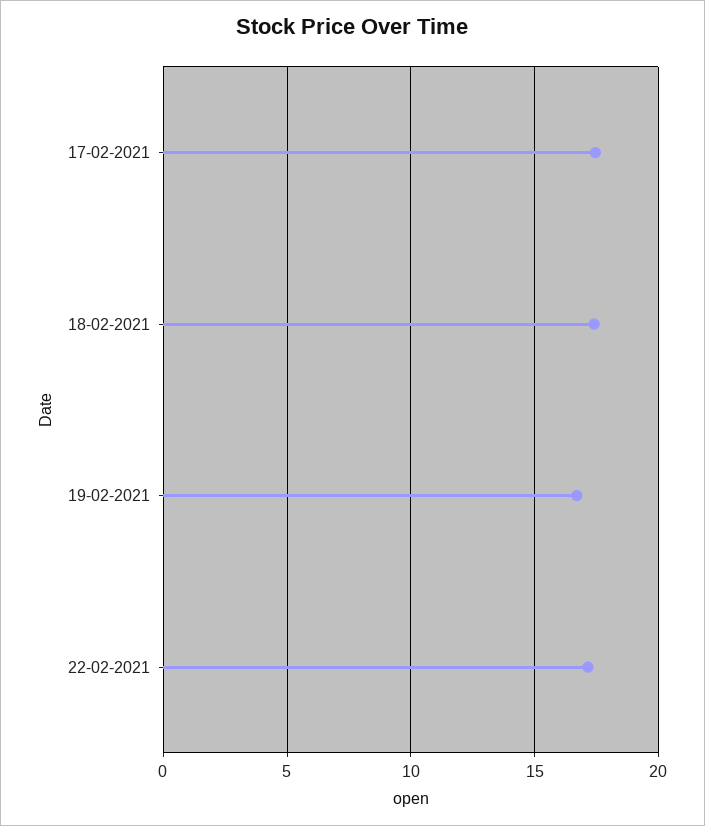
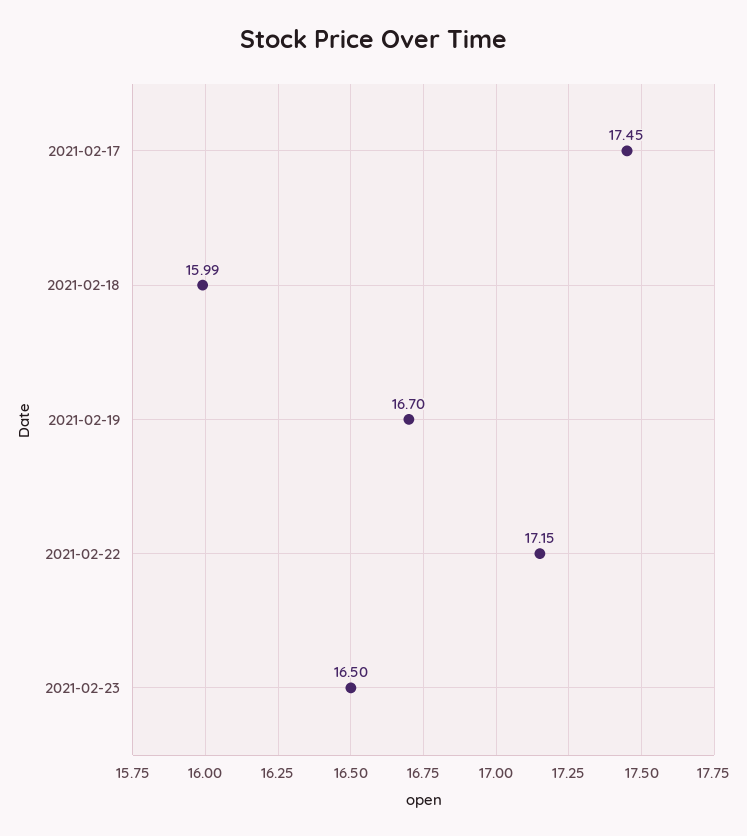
18-02-2021: 17.5 -> 15.99
2021-02-23: none -> 16.5

